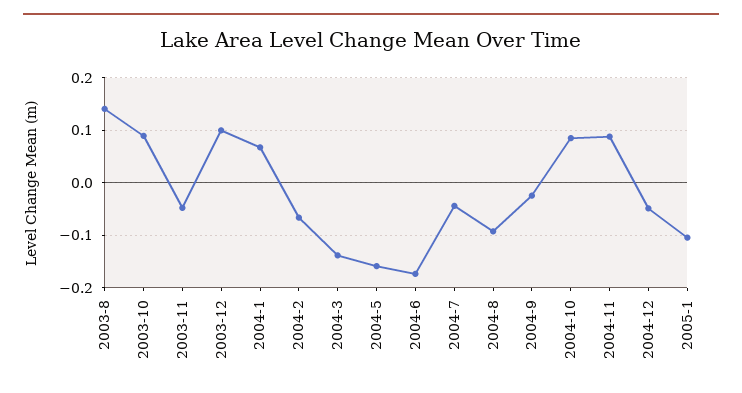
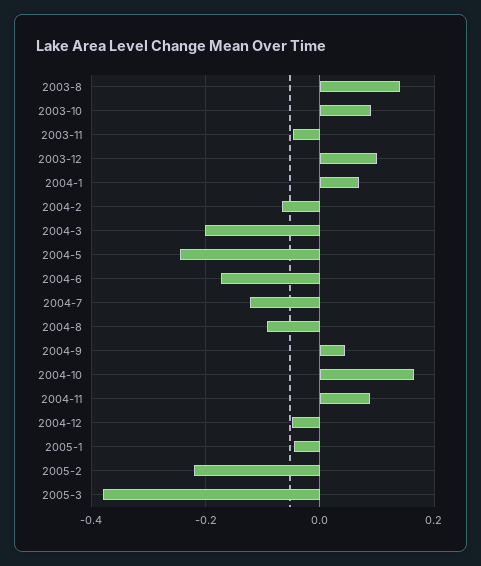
2004-3: -0.14 -> -0.2
2004-5: -0.16 -> -0.24
2004-7: -0.04 -> -0.12
2004-9: -0.02 -> 0.04
2004-10: 0.08 -> 0.16
2005-1: -0.1 -> -0.04
2005-2: none -> -0.22
2005-3: none -> -0.38

